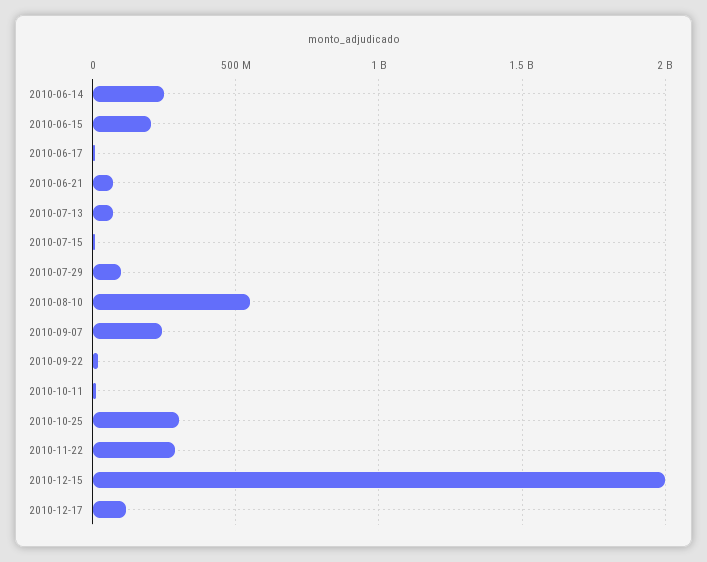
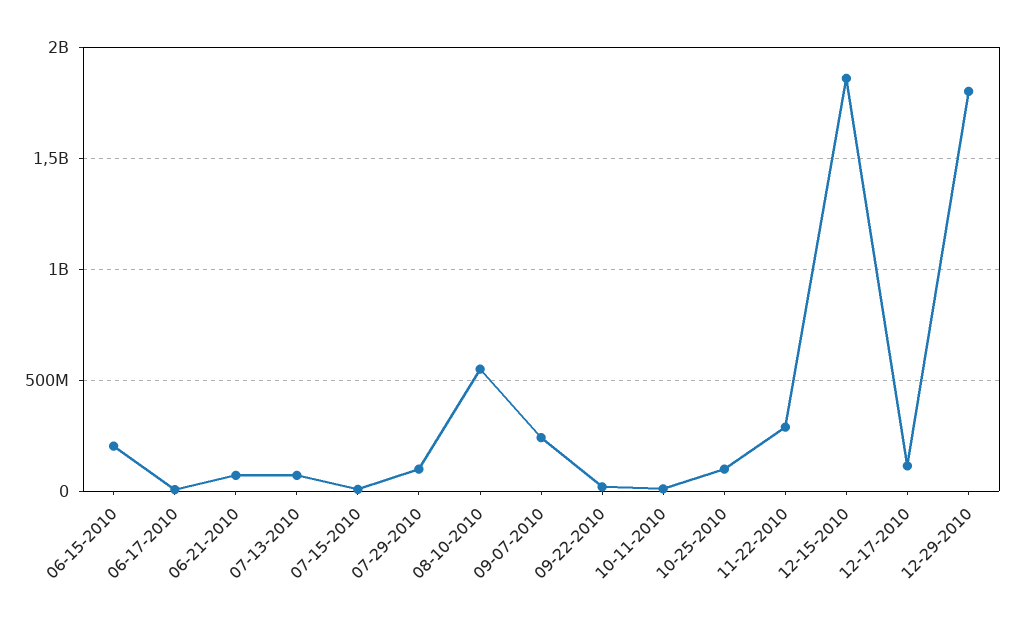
2010-06-14: 250000000 -> none
2010-10-25: 300000000 -> 100000000
2010-12-15: 2000000000 -> 1850000000
12-29-2010: none -> 1800000000

